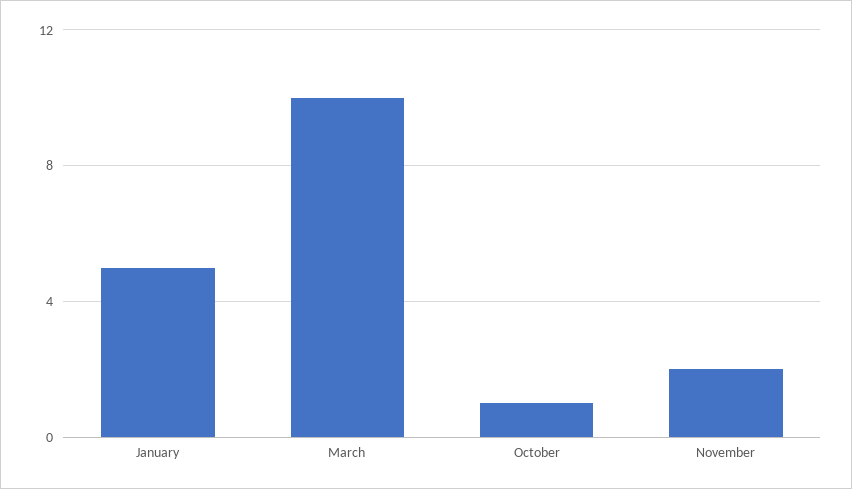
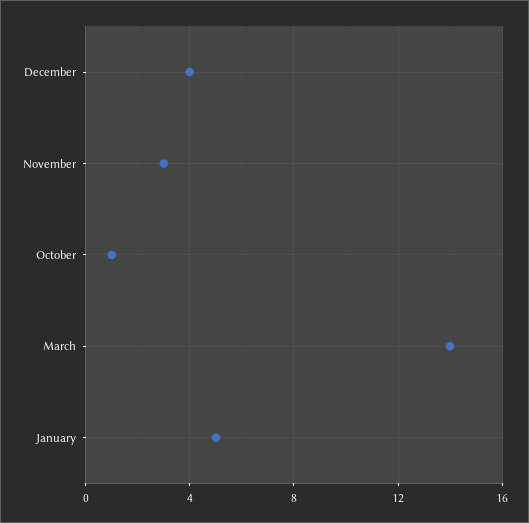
March: 10 -> 14
November: 2 -> 3
December: none -> 4

